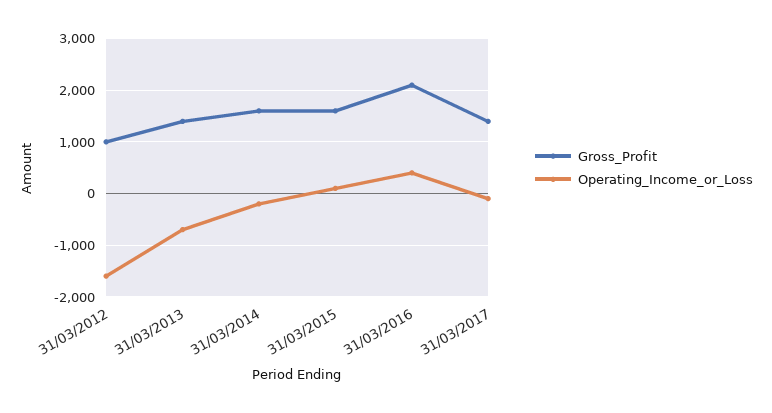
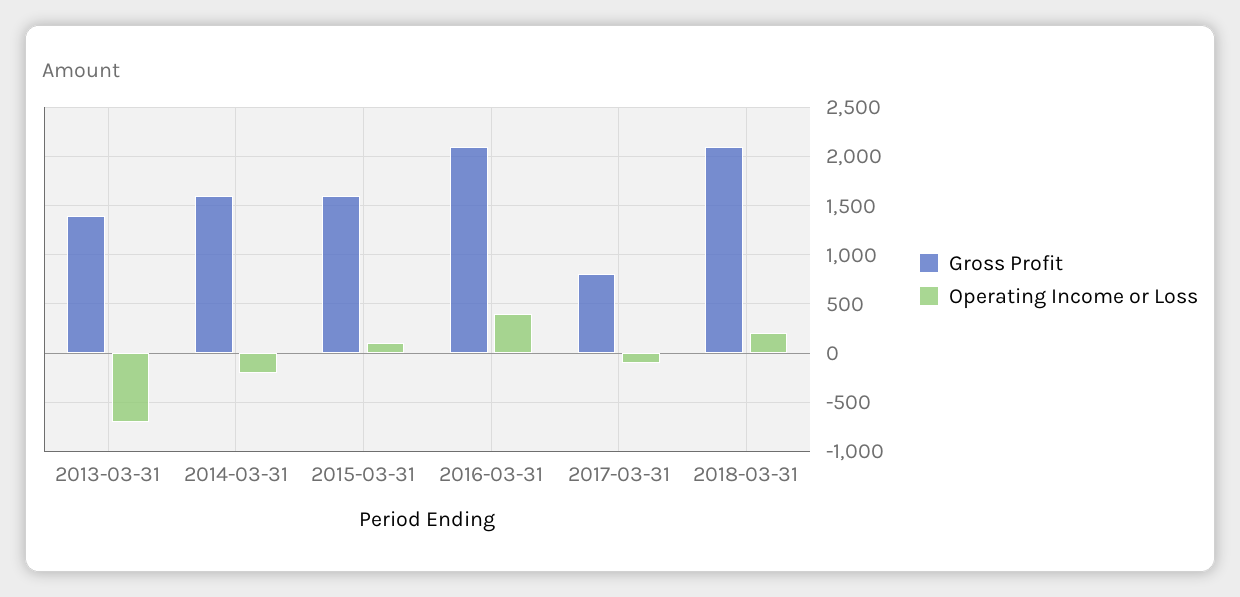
Gross_Profit, 31/03/2012: 1000 -> none
Operating_Income_or_Loss, 31/03/2012: -1600 -> none
Gross_Profit, 31/03/2017: 1400 -> 800
Gross_Profit, 2018-03-31: none -> 2100
Operating_Income_or_Loss, 2018-03-31: none -> 200

